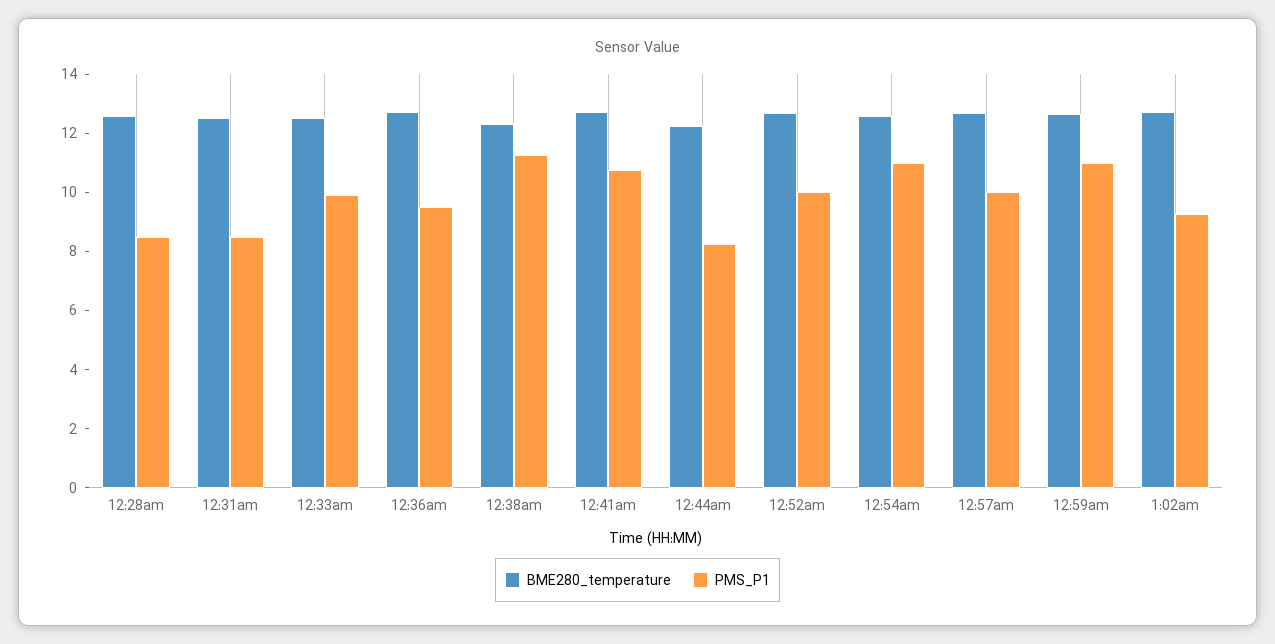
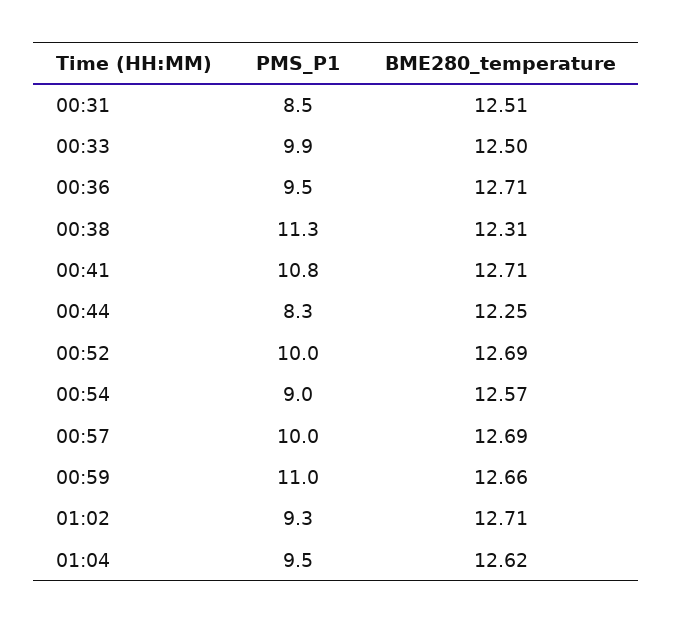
BME280_temperature, 12:28am: 12.5 -> none
PMS_P1, 12:28am: 8.5 -> none
PMS_P1, 12:54am: 11 -> 9
PMS_P1, 01:04: none -> 9.5
BME280_temperature, 01:04: none -> 12.62

